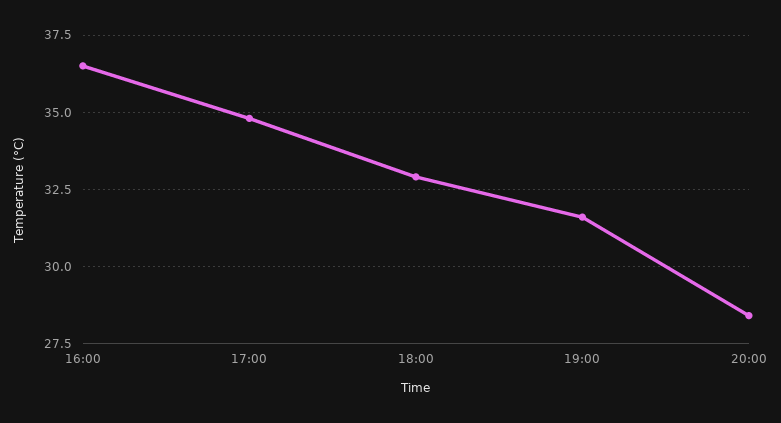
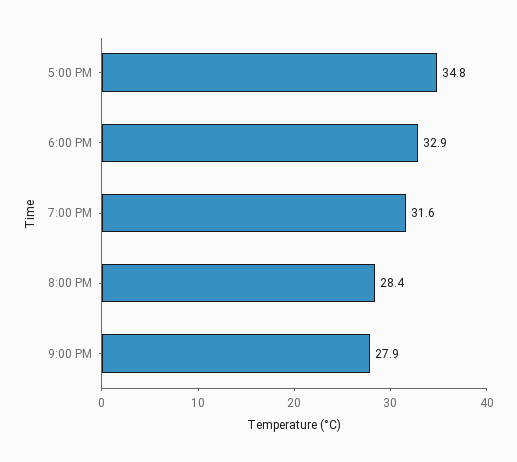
16:00: 36.5 -> none
9:00 PM: none -> 27.9

